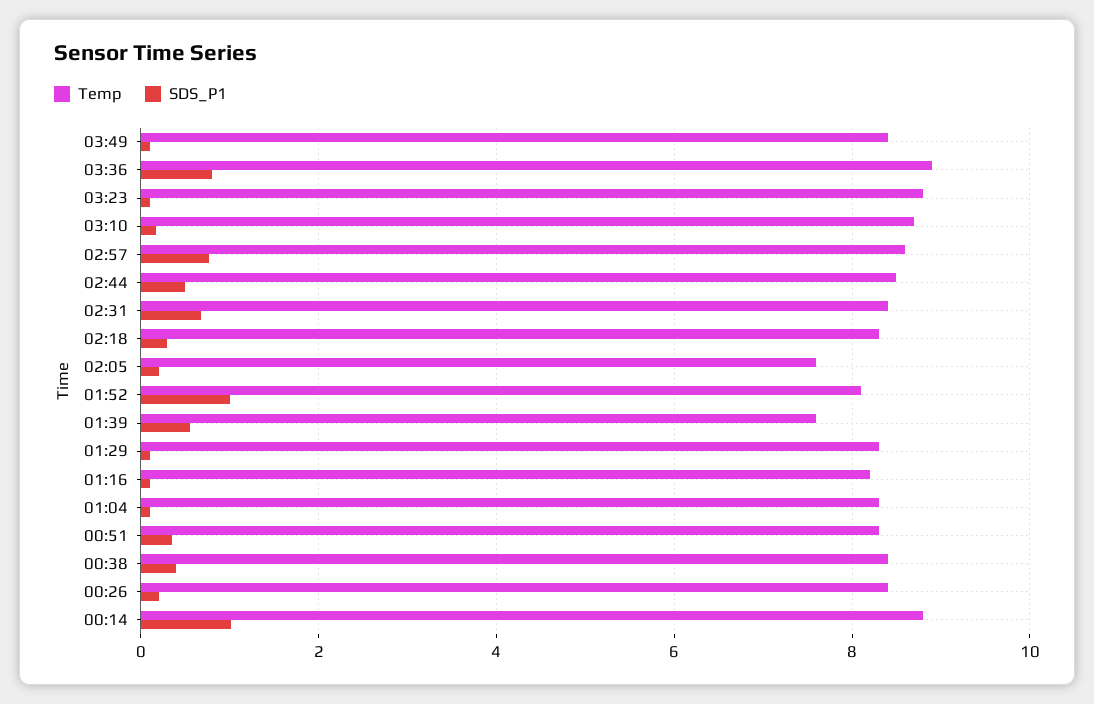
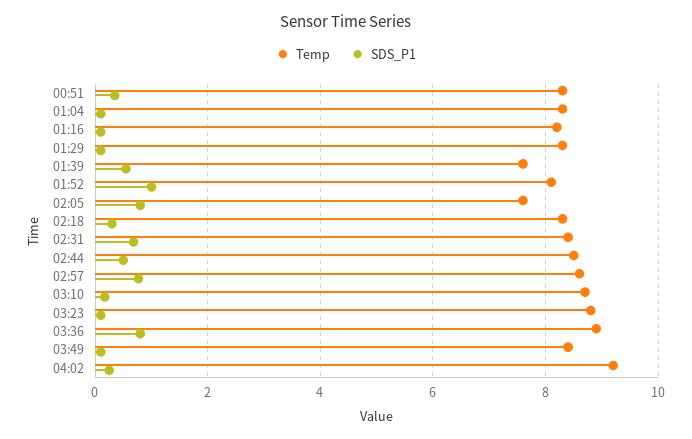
SDS_P1, 02:05: 0.2 -> 0.8
Temp, 00:38: 8.4 -> none
SDS_P1, 00:38: 0.4 -> none
Temp, 00:26: 8.4 -> none
SDS_P1, 00:26: 0.2 -> none
Temp, 00:14: 8.8 -> none
SDS_P1, 00:14: 1 -> none
Temp, 04:02: none -> 9.2
SDS_P1, 04:02: none -> 0.2

